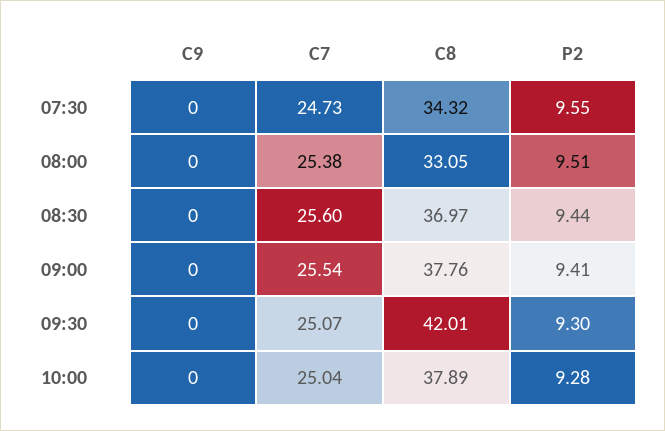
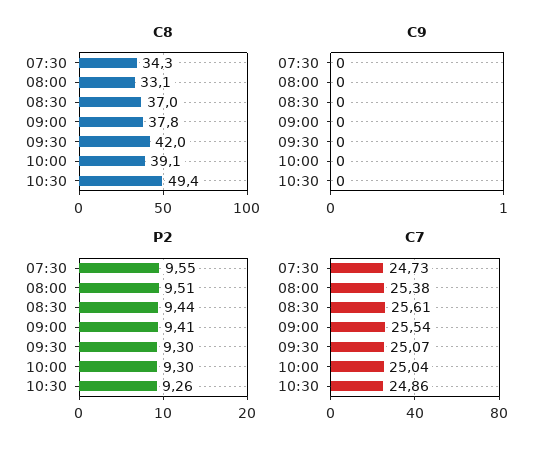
C7, 08:30: 25.6 -> 25.61
C8, 10:00: 37.89 -> 39.1
P2, 10:00: 9.28 -> 9.3
C8, 10:30: none -> 49.4
C9, 10:30: none -> 0
P2, 10:30: none -> 9.26
C7, 10:30: none -> 24.86

